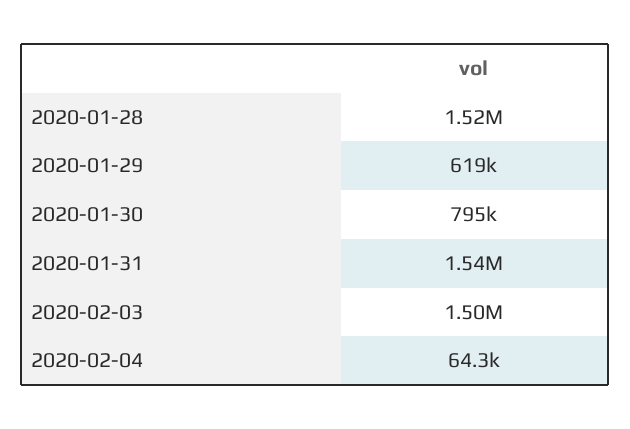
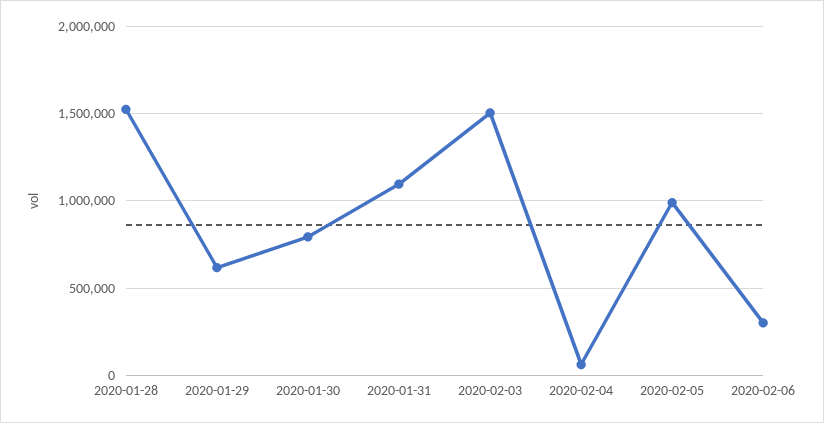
2020-01-31: 1540000 -> 1100000
2020-02-05: none -> 1000000
2020-02-06: none -> 300000

